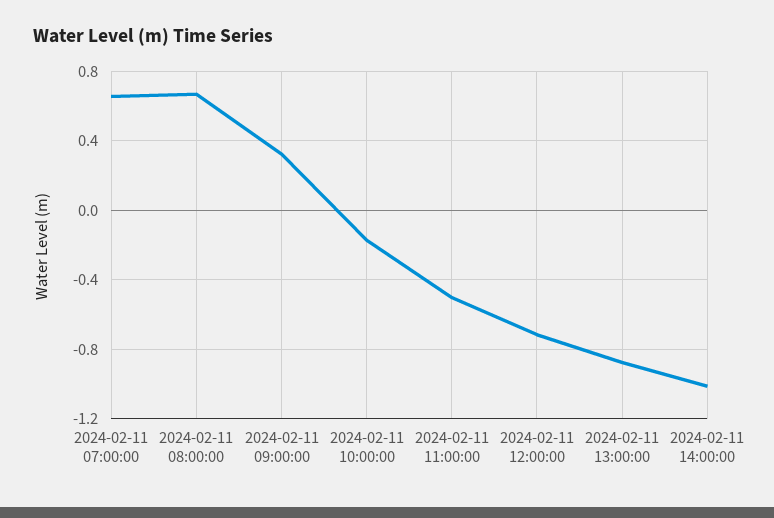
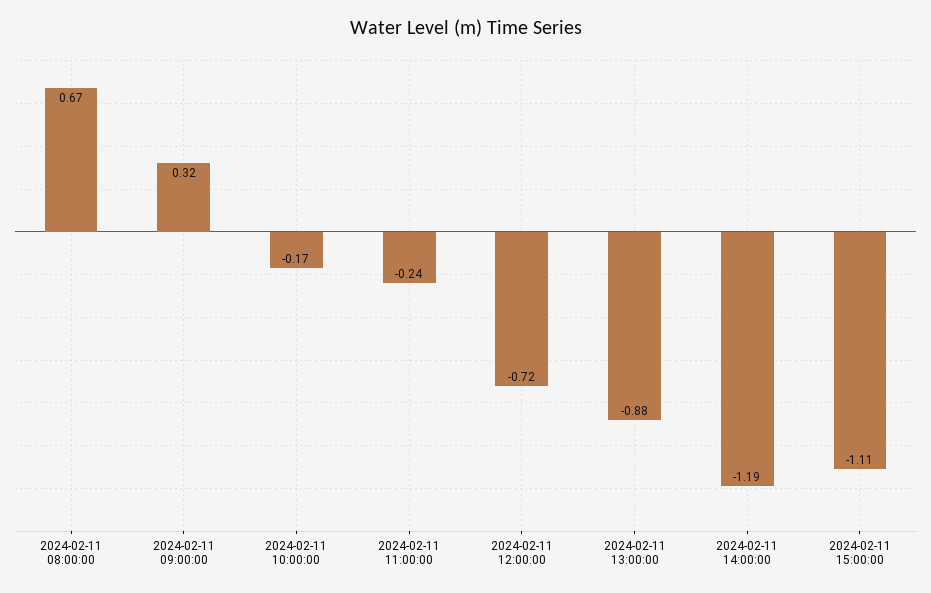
2024-02-11 07:00:00: 0.65 -> none
2024-02-11 11:00:00: -0.5 -> -0.24
2024-02-11 14:00:00: -1 -> -1.19
2024-02-11 15:00:00: none -> -1.11

